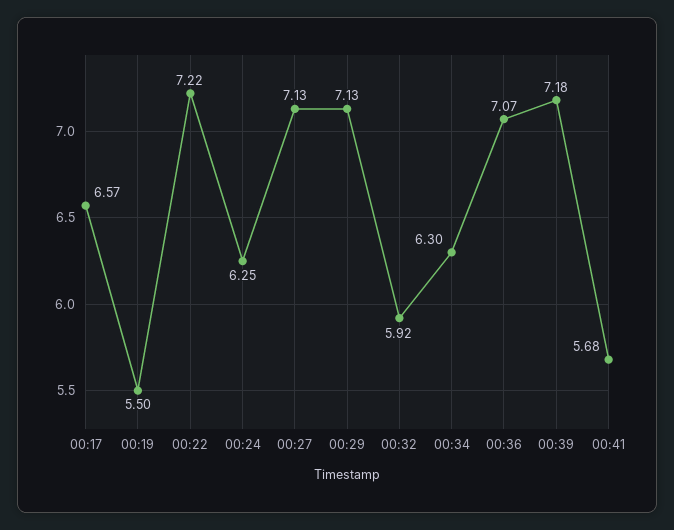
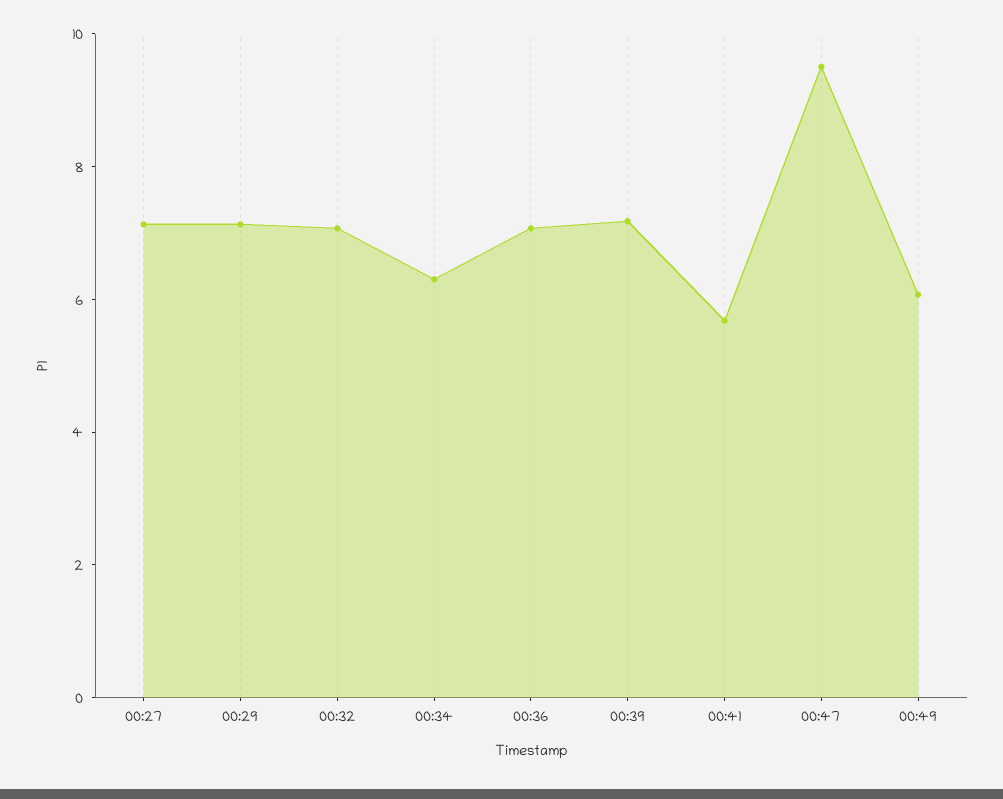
00:17: 6.57 -> none
00:19: 5.5 -> none
00:22: 7.22 -> none
00:24: 6.25 -> none
00:32: 5.92 -> 7
00:47: none -> 9.5
00:49: none -> 6

